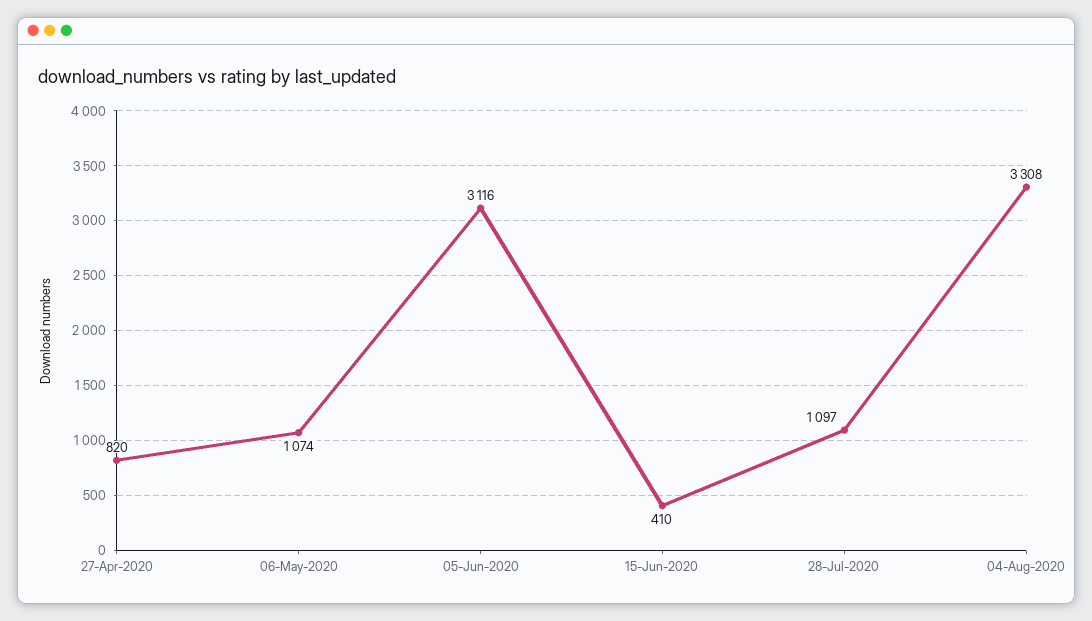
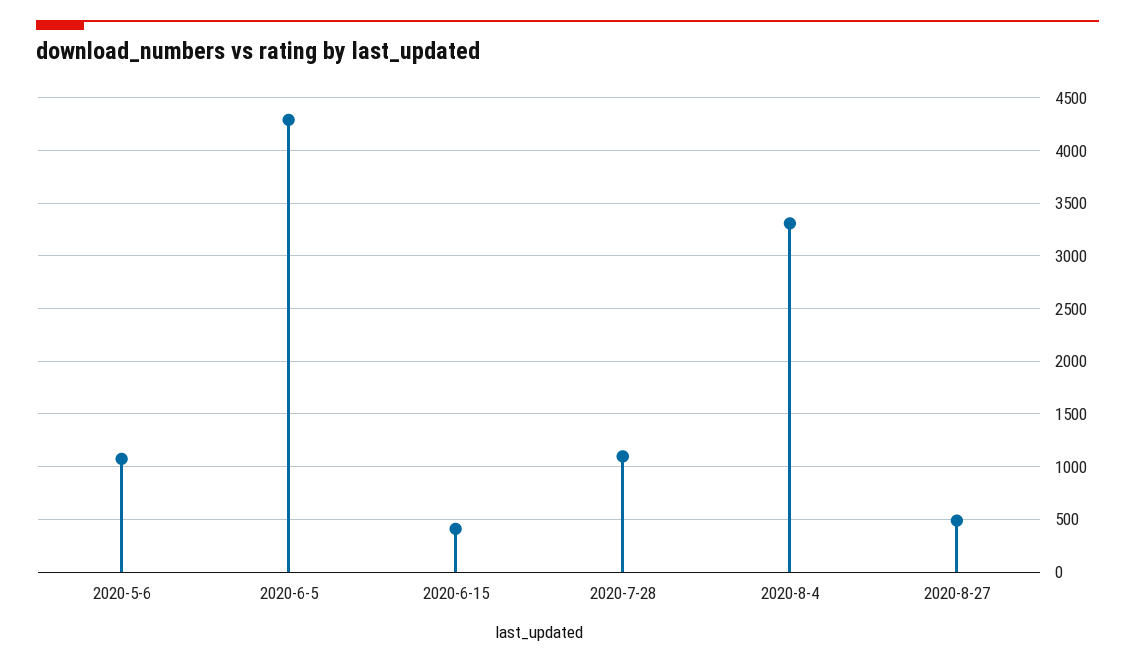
27-Apr-2020: 820 -> none
05-Jun-2020: 3116 -> 4300
2020-8-27: none -> 500

